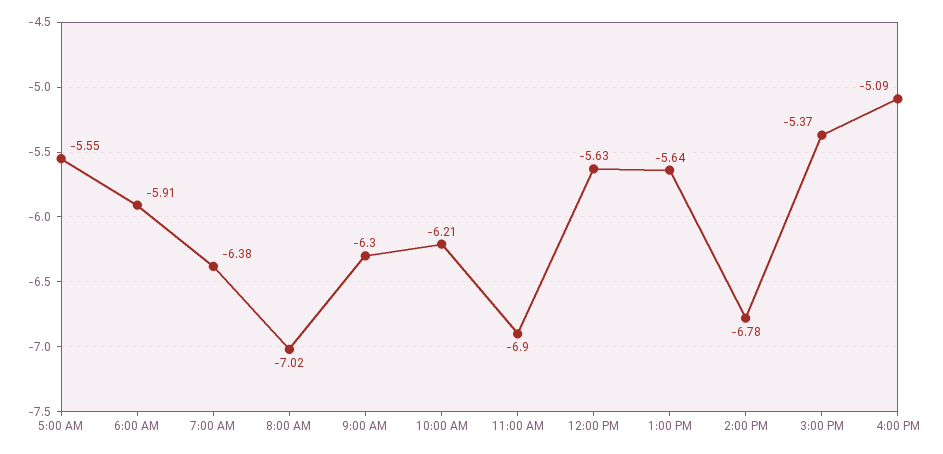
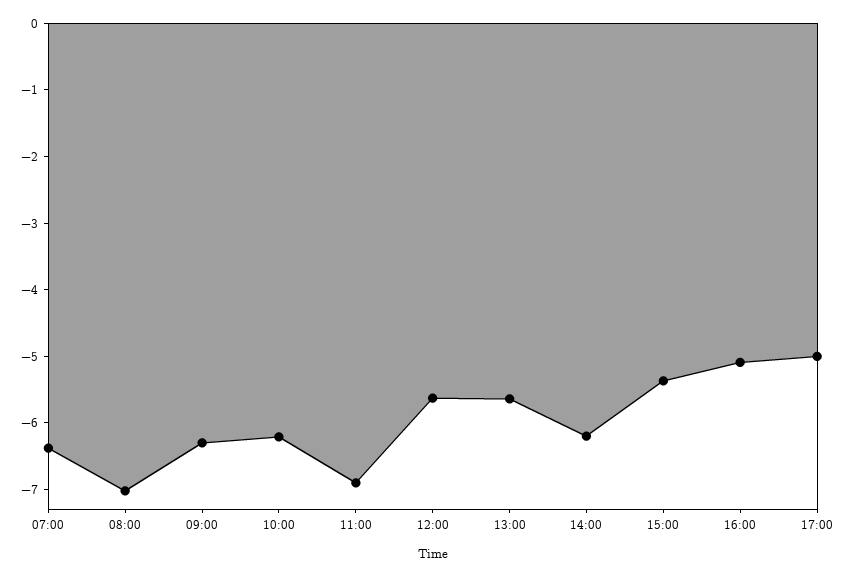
5:00 AM: -5.55 -> none
6:00 AM: -5.91 -> none
2:00 PM: -6.78 -> -6.2
17:00: none -> -5

